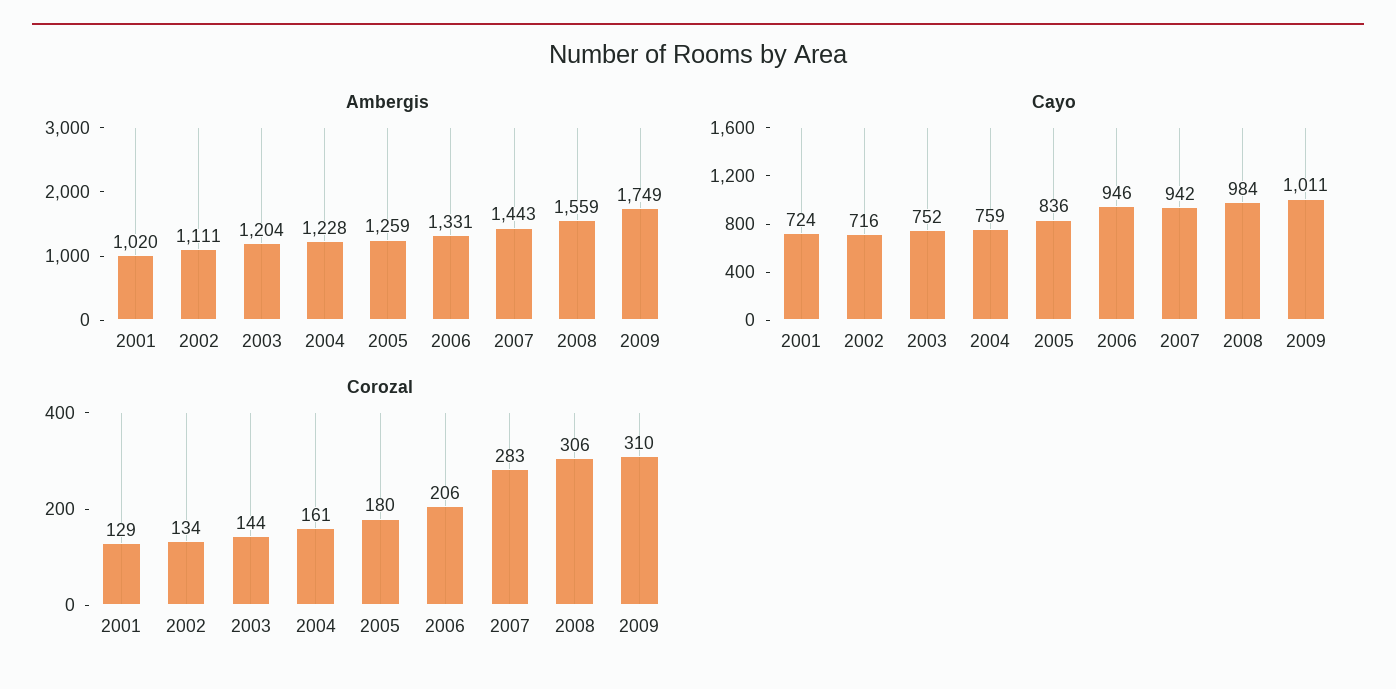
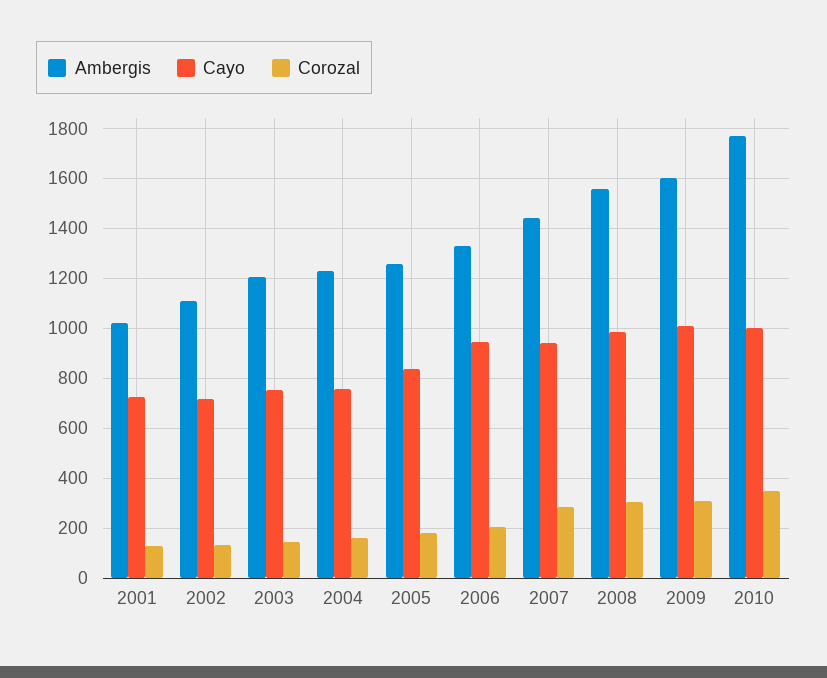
Ambergis, 2009: 1749 -> 1600
Ambergis, 2010: none -> 1775
Cayo, 2010: none -> 1000
Corozal, 2010: none -> 350

